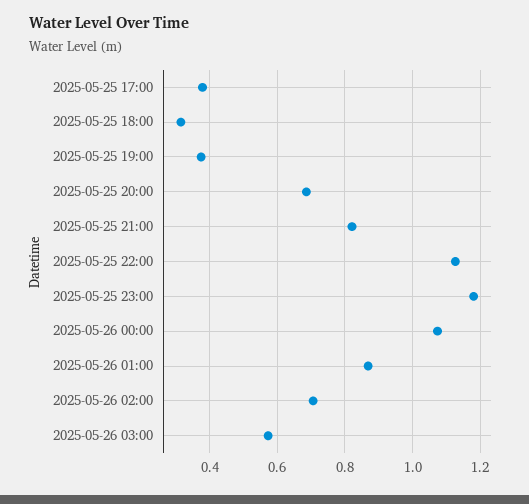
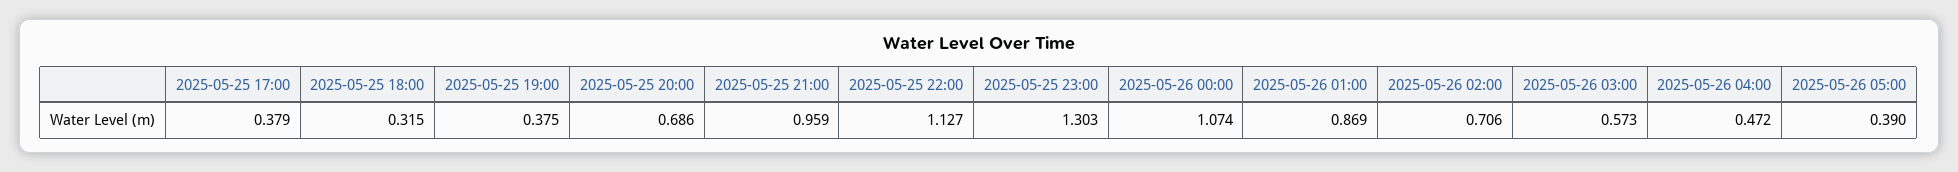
2025-05-25 21:00: 0.82 -> 0.959
2025-05-25 23:00: 1.18 -> 1.303
2025-05-26 04:00: none -> 0.472
2025-05-26 05:00: none -> 0.39

